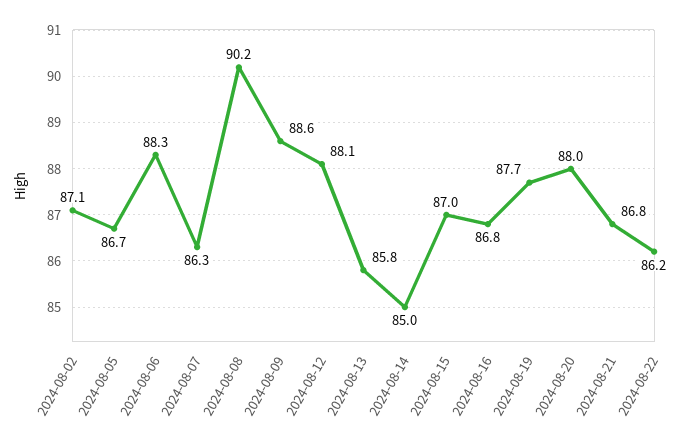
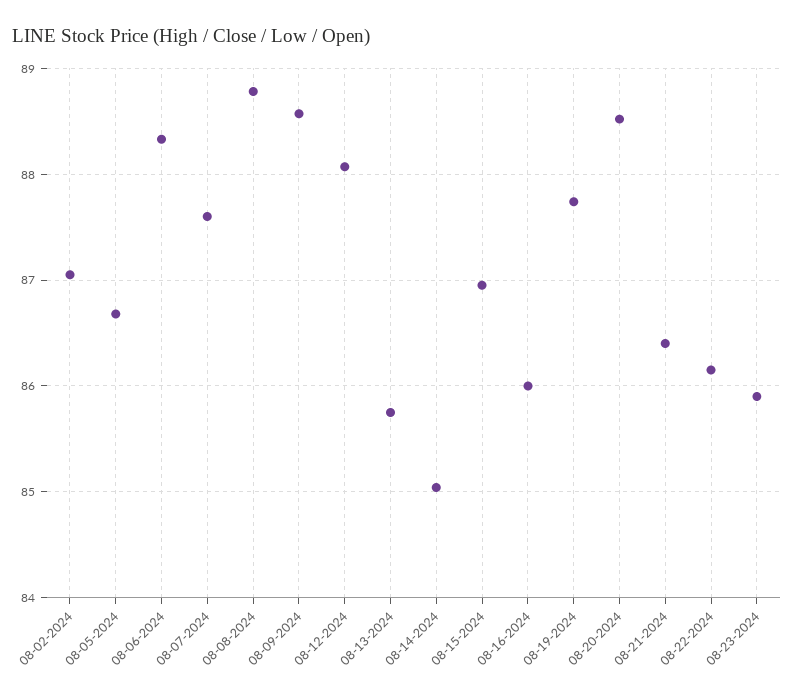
2024-08-07: 86.3 -> 87.6
2024-08-08: 90.2 -> 88.8
2024-08-16: 86.8 -> 86
2024-08-20: 88 -> 88.5
2024-08-21: 86.8 -> 86.4
08-23-2024: none -> 85.9

